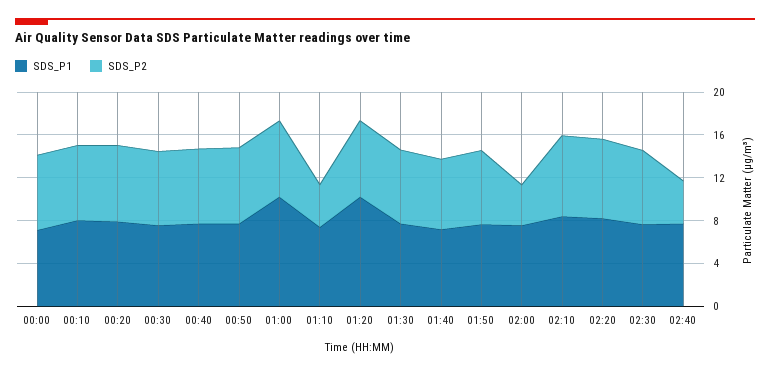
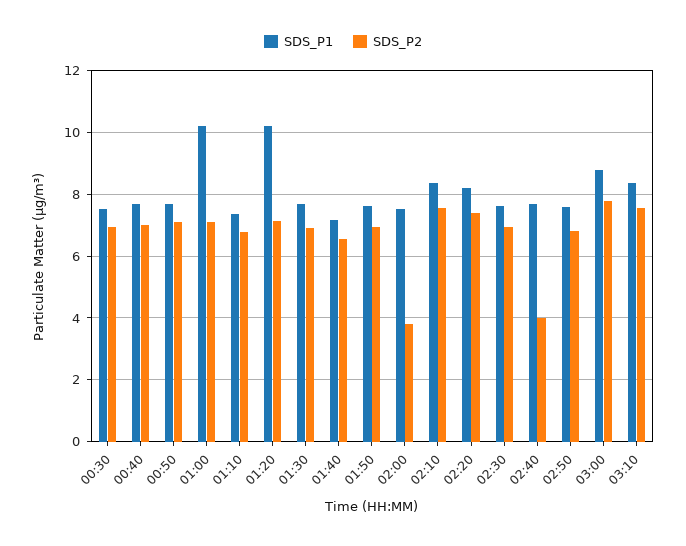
SDS_P1, 00:00: 7 -> none
SDS_P2, 00:00: 7 -> none
SDS_P1, 00:10: 8 -> none
SDS_P2, 00:10: 7 -> none
SDS_P1, 00:20: 8 -> none
SDS_P2, 00:20: 7 -> none
SDS_P2, 01:10: 4 -> 6.8
SDS_P1, 02:50: none -> 7.6
SDS_P2, 02:50: none -> 6.8
SDS_P1, 03:00: none -> 8.8
SDS_P2, 03:00: none -> 7.8
SDS_P1, 03:10: none -> 8.4
SDS_P2, 03:10: none -> 7.6

